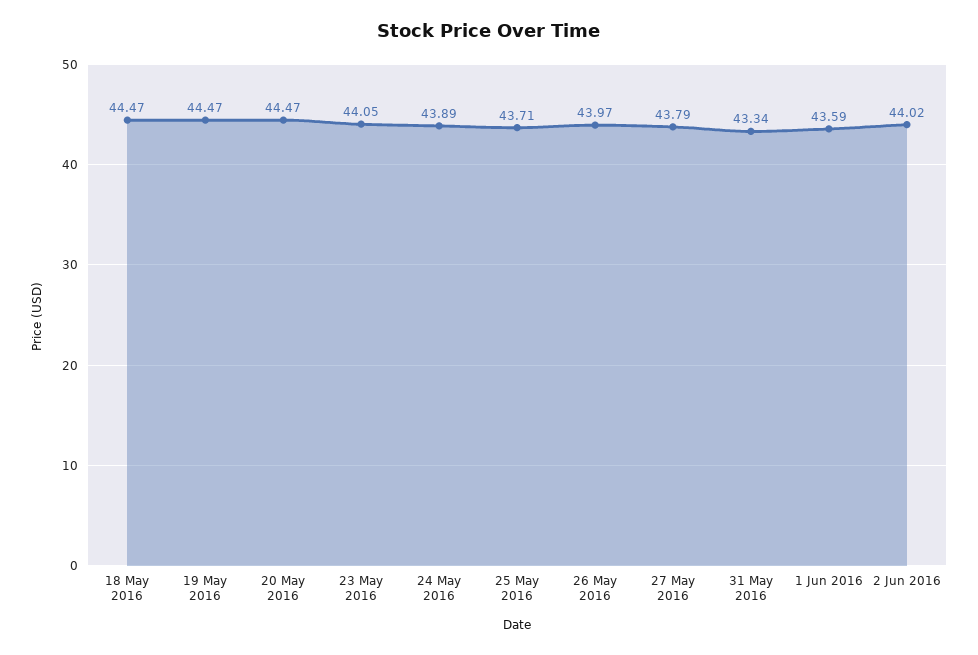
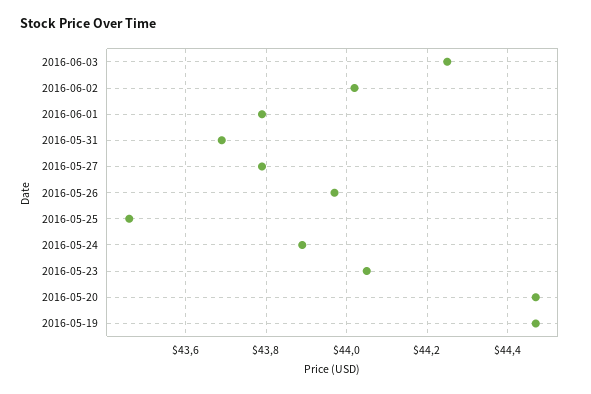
18 May 2016: 44.47 -> none
25 May 2016: 43.71 -> 43.45
31 May 2016: 43.34 -> 43.7
1 Jun 2016: 43.59 -> 43.8
2016-06-03: none -> 44.25

